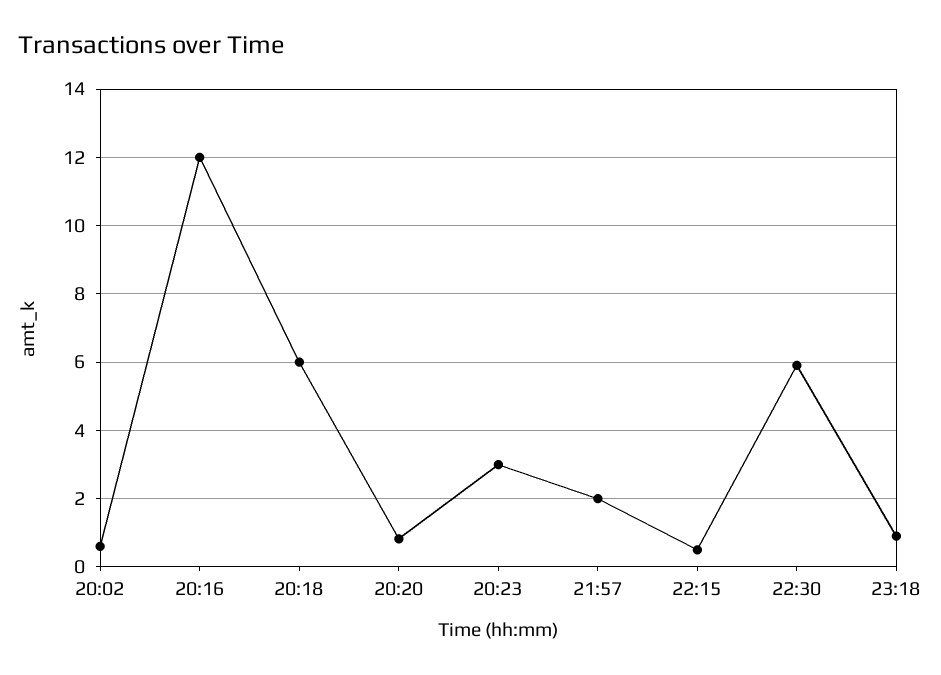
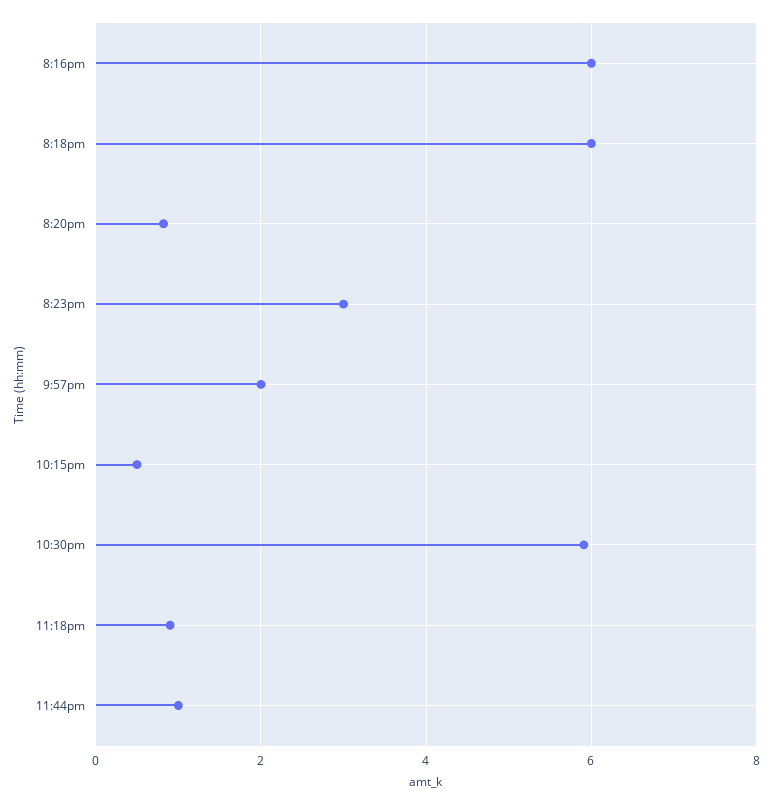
20:02: 0.6 -> none
20:16: 12 -> 6
11:44pm: none -> 1

